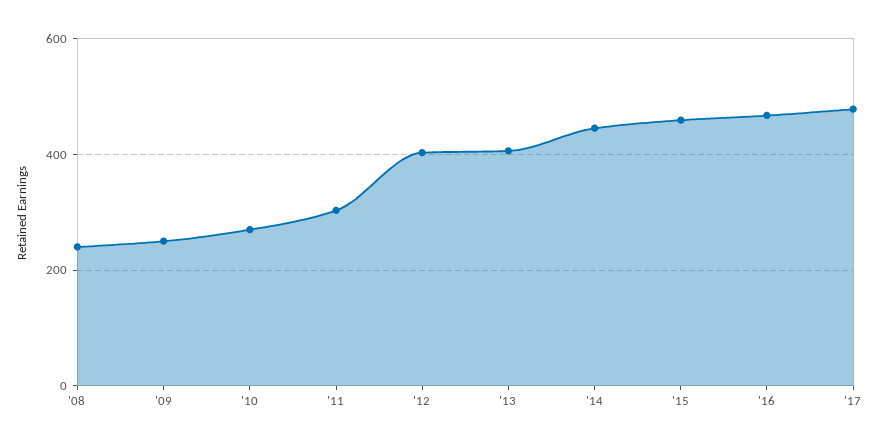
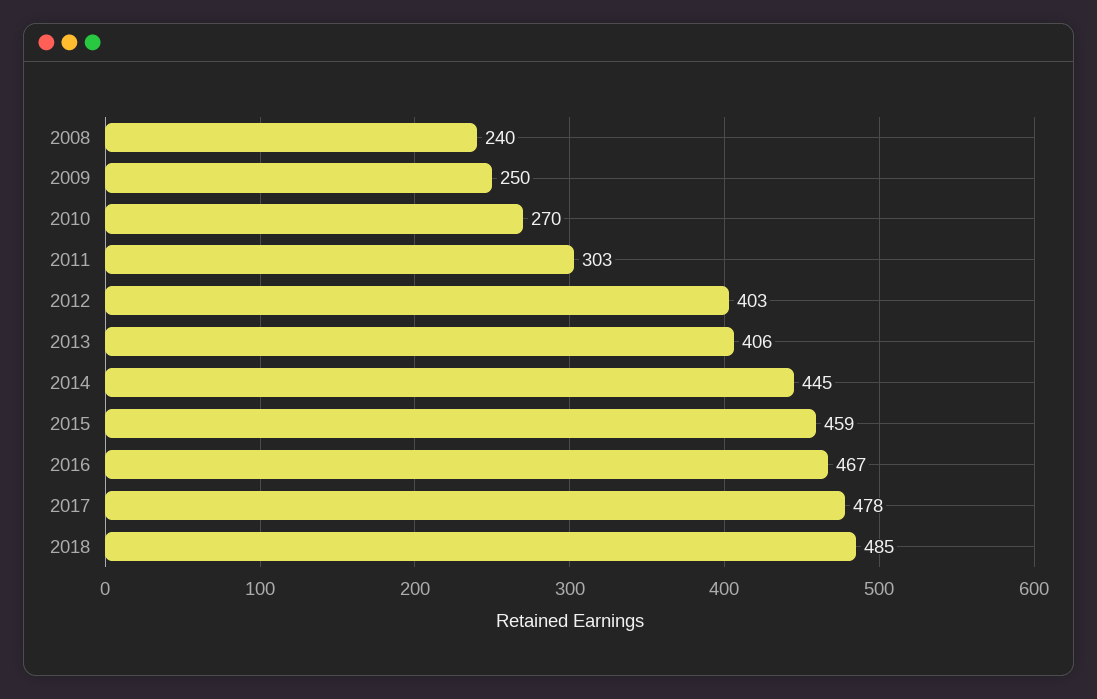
2018: none -> 485

